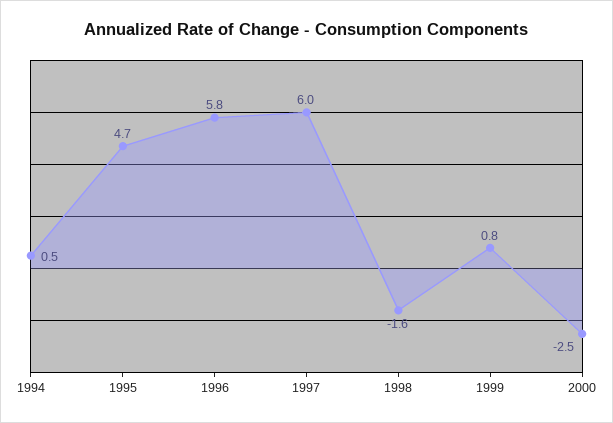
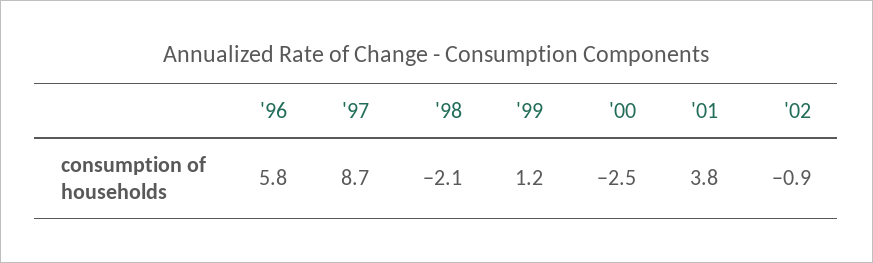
1994: 0.5 -> none
1995: 4.7 -> none
1997: 6 -> 8.7
1998: -1.6 -> -2.1
1999: 0.8 -> 1.2
'01: none -> 3.8
'02: none -> -0.9

